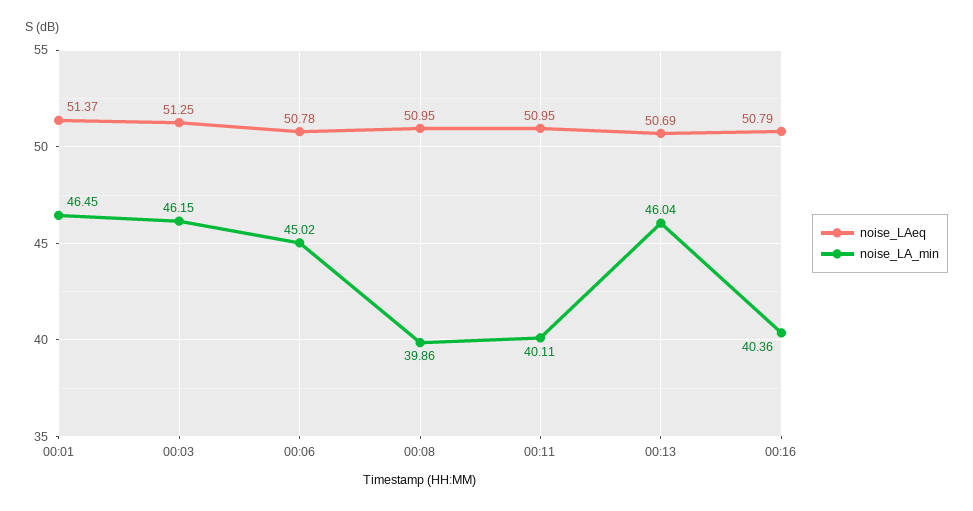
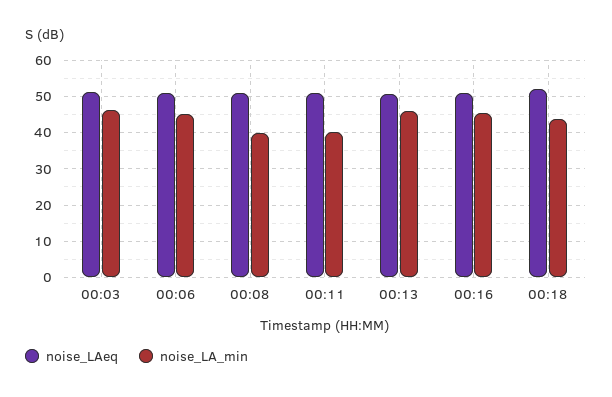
noise_LAeq, 00:01: 51.37 -> none
noise_LA_min, 00:01: 46.45 -> none
noise_LA_min, 00:16: 40.36 -> 46
noise_LAeq, 00:18: none -> 52
noise_LA_min, 00:18: none -> 44

